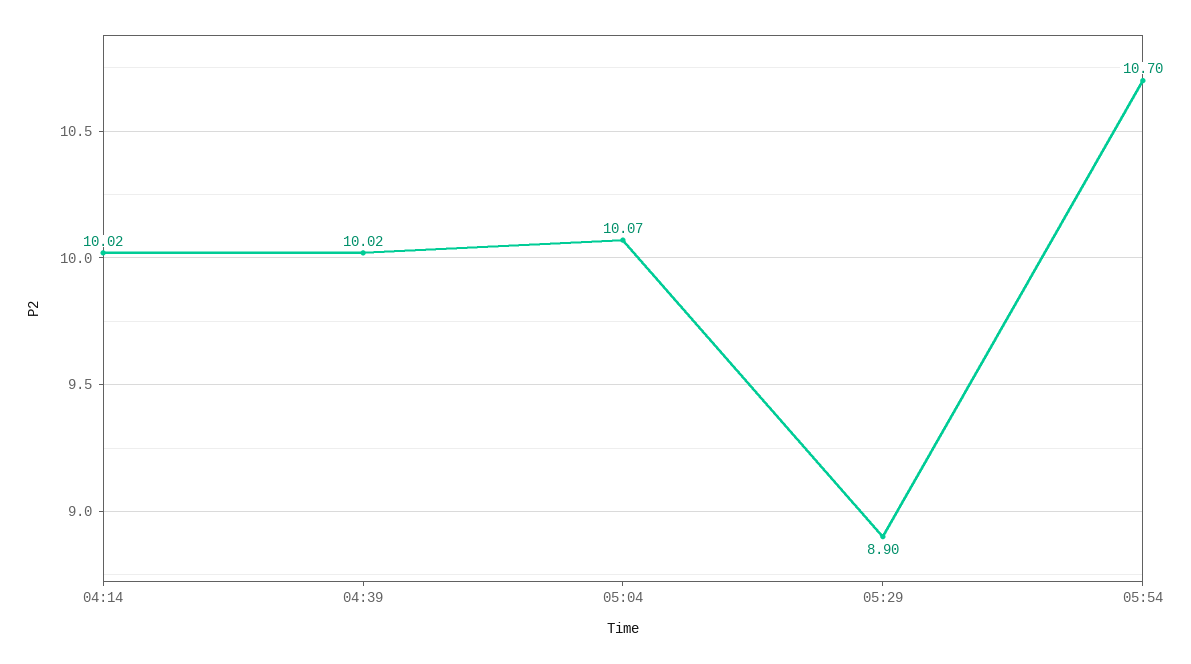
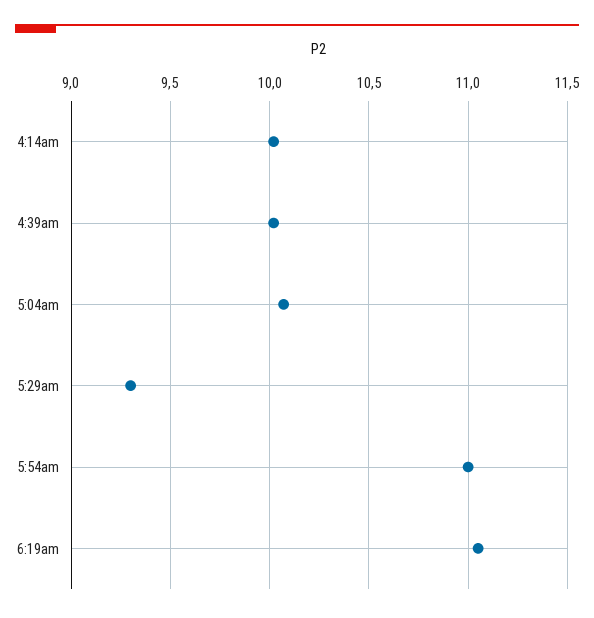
05:29: 8.9 -> 9.3
05:54: 10.7 -> 11
6:19am: none -> 11.05

